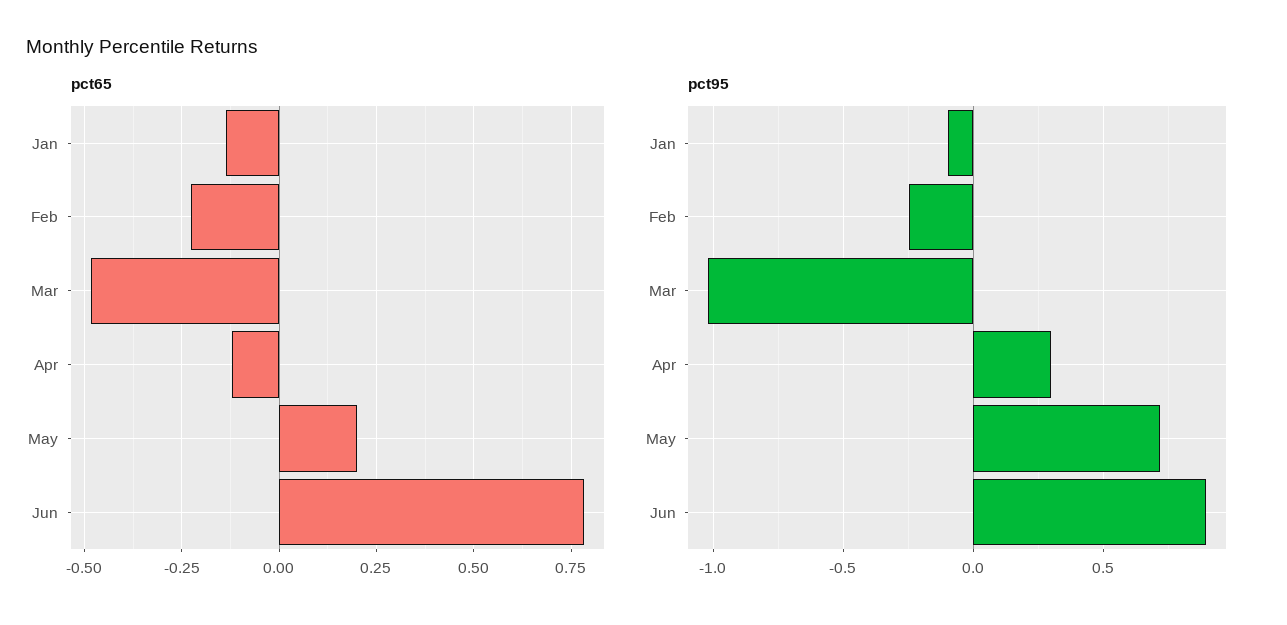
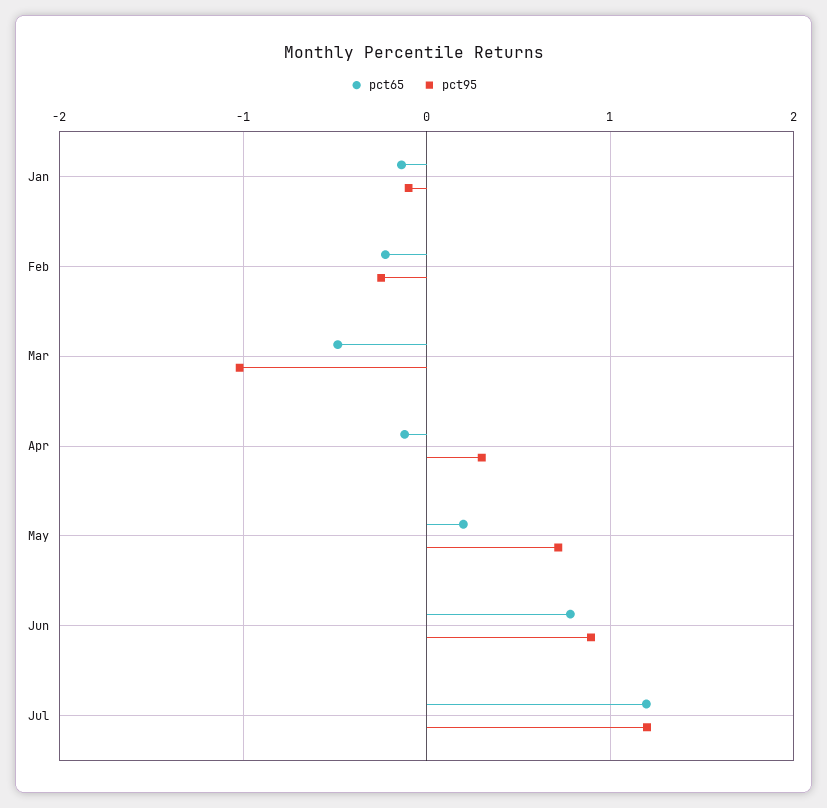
pct65, Jul: none -> 1.2
pct95, Jul: none -> 1.2

